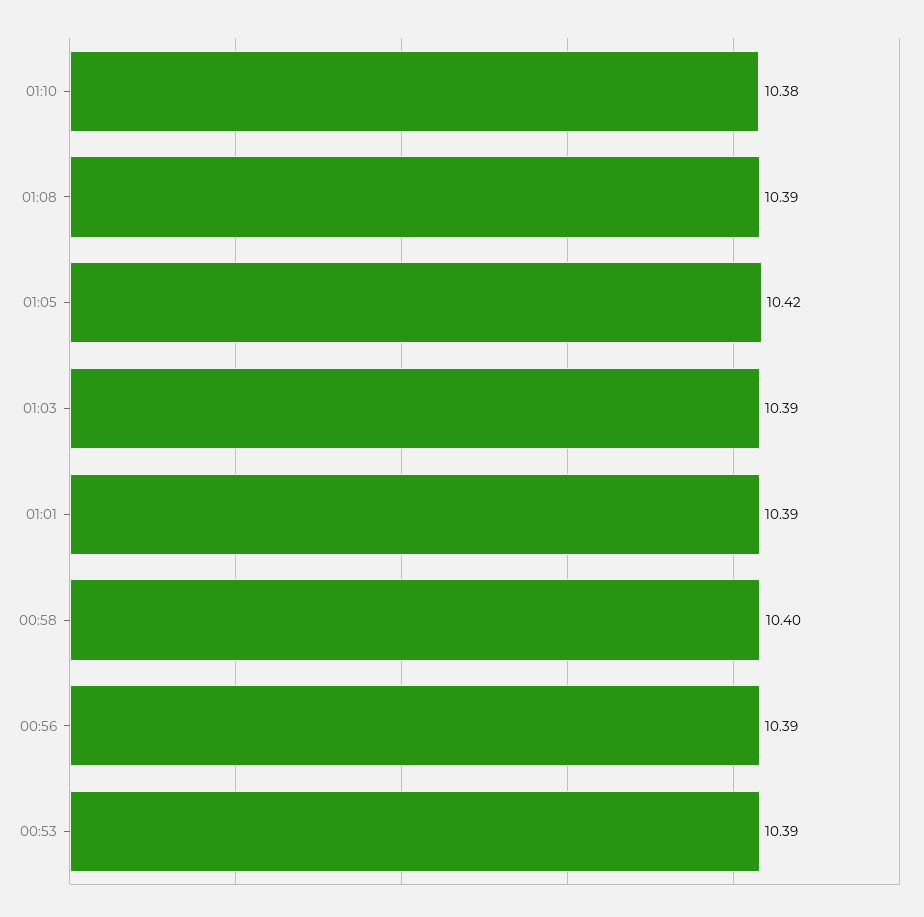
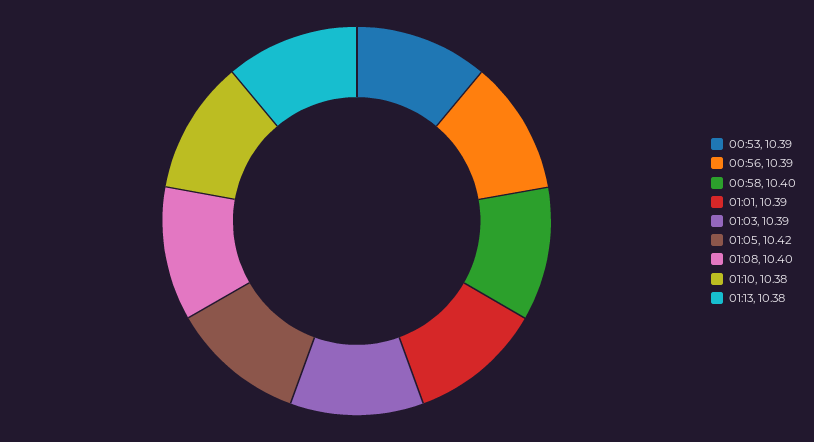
01:08: 10.39 -> 10.4
01:13: none -> 10.38

